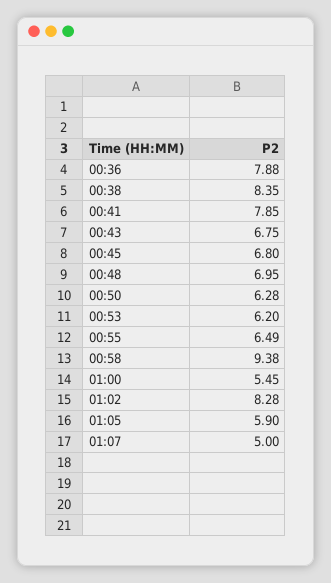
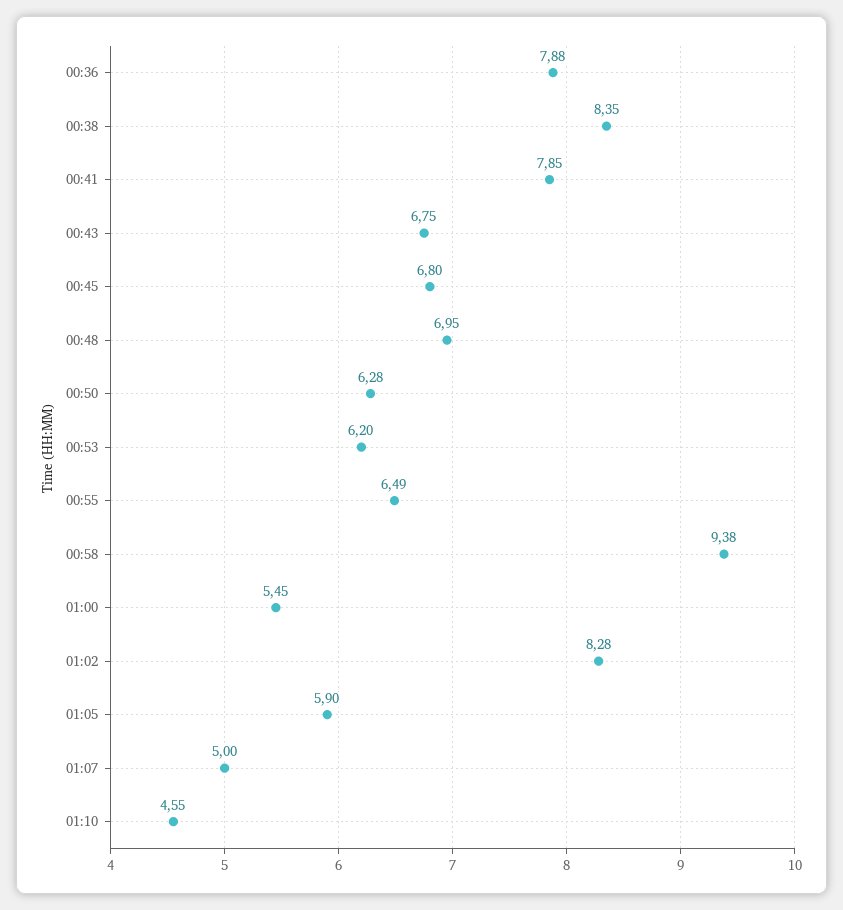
01:10: none -> 4.55

